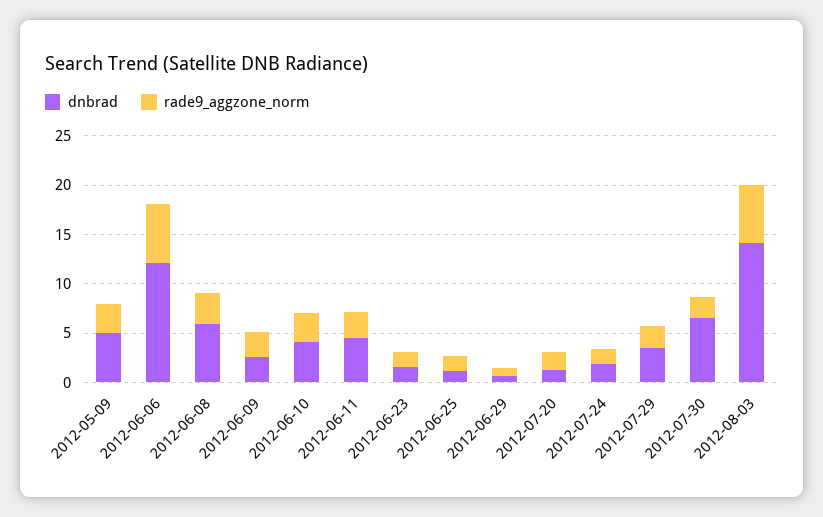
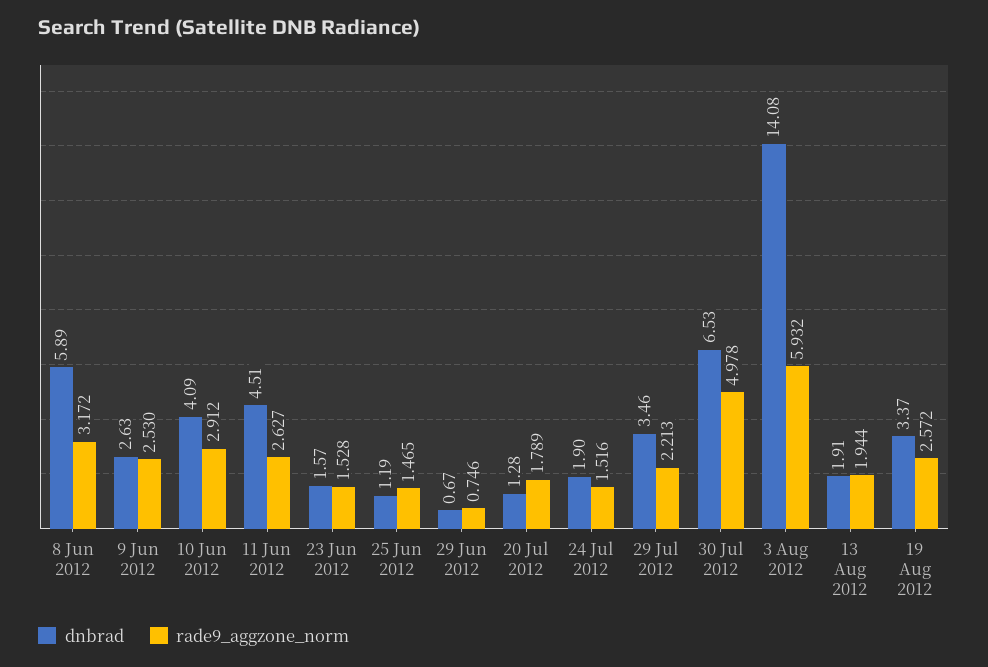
dnbrad, 2012-05-09: 5 -> none
rade9_aggzone_norm, 2012-05-09: 3 -> none
dnbrad, 2012-06-06: 12 -> none
rade9_aggzone_norm, 2012-06-06: 6 -> none
rade9_aggzone_norm, 2012-07-30: 2 -> 4.978
dnbrad, 13 Aug 2012: none -> 1.91
rade9_aggzone_norm, 13 Aug 2012: none -> 1.944
dnbrad, 19 Aug 2012: none -> 3.37
rade9_aggzone_norm, 19 Aug 2012: none -> 2.572

